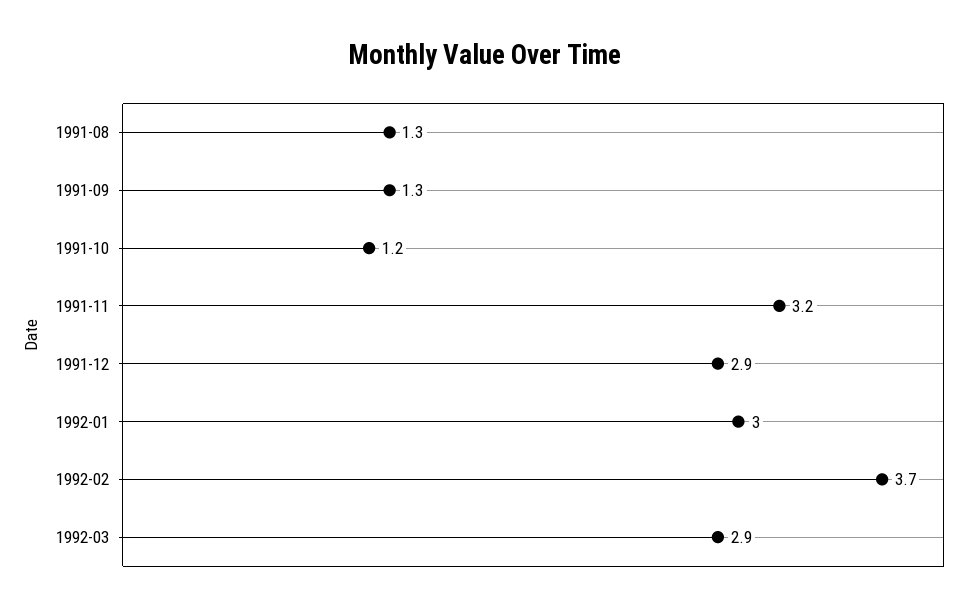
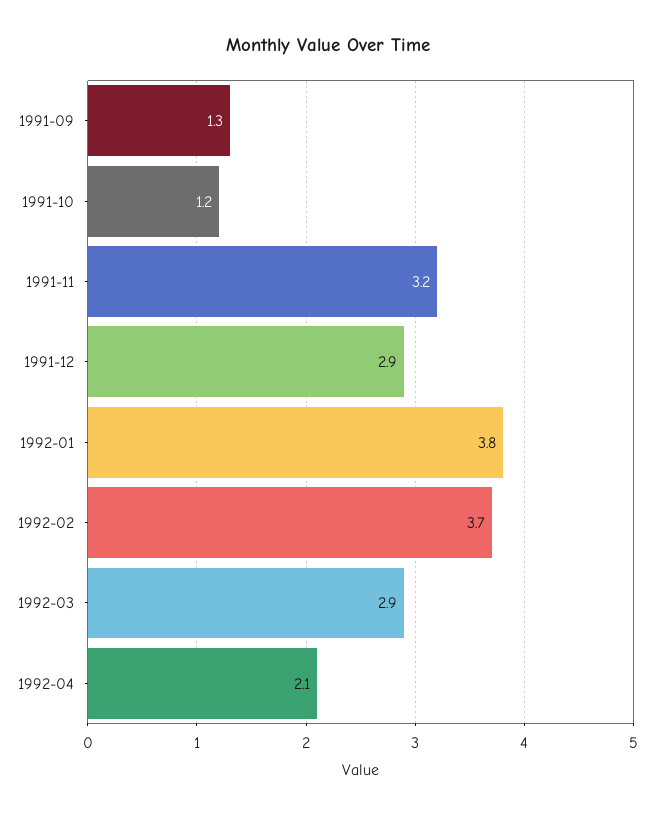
1991-08: 1.3 -> none
1992-01: 3 -> 3.8
1992-04: none -> 2.1

